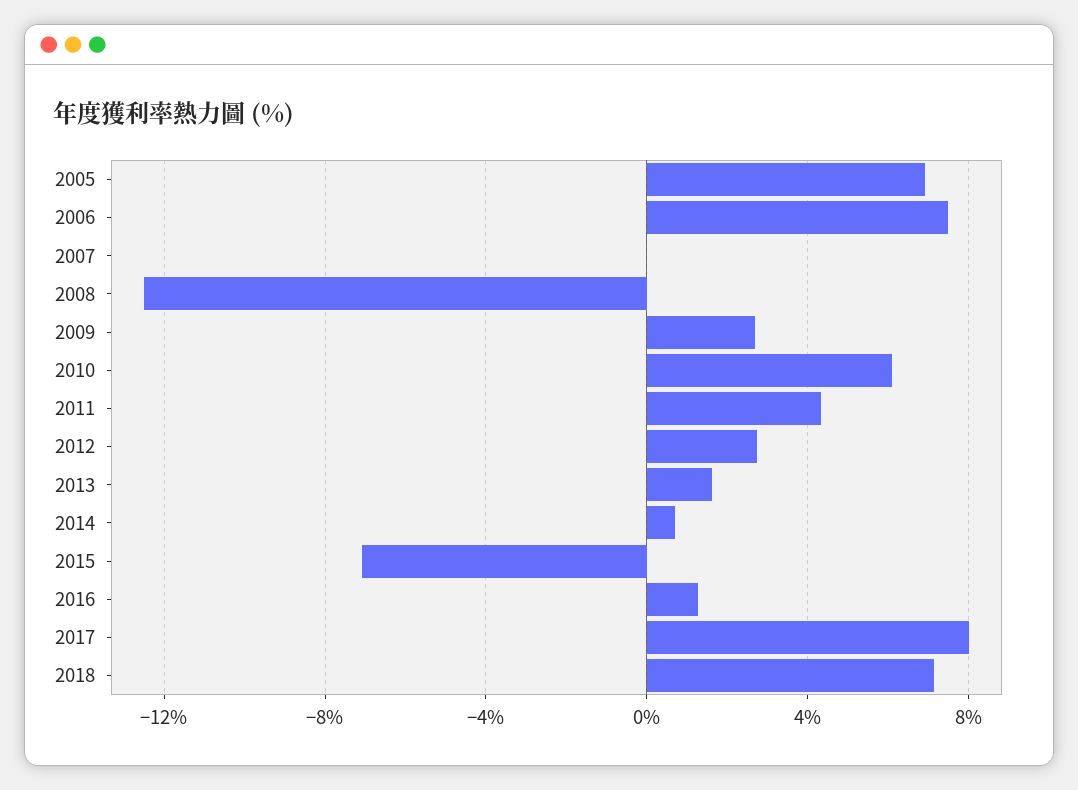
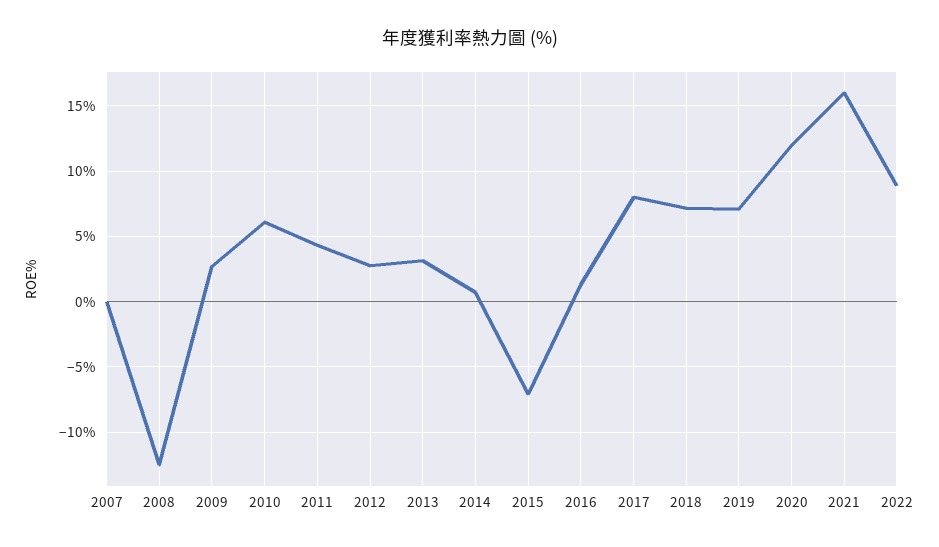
2005: 7 -> none
2006: 7.5 -> none
2013: 1.5 -> 3
2019: none -> 7
2020: none -> 12
2021: none -> 16
2022: none -> 9

